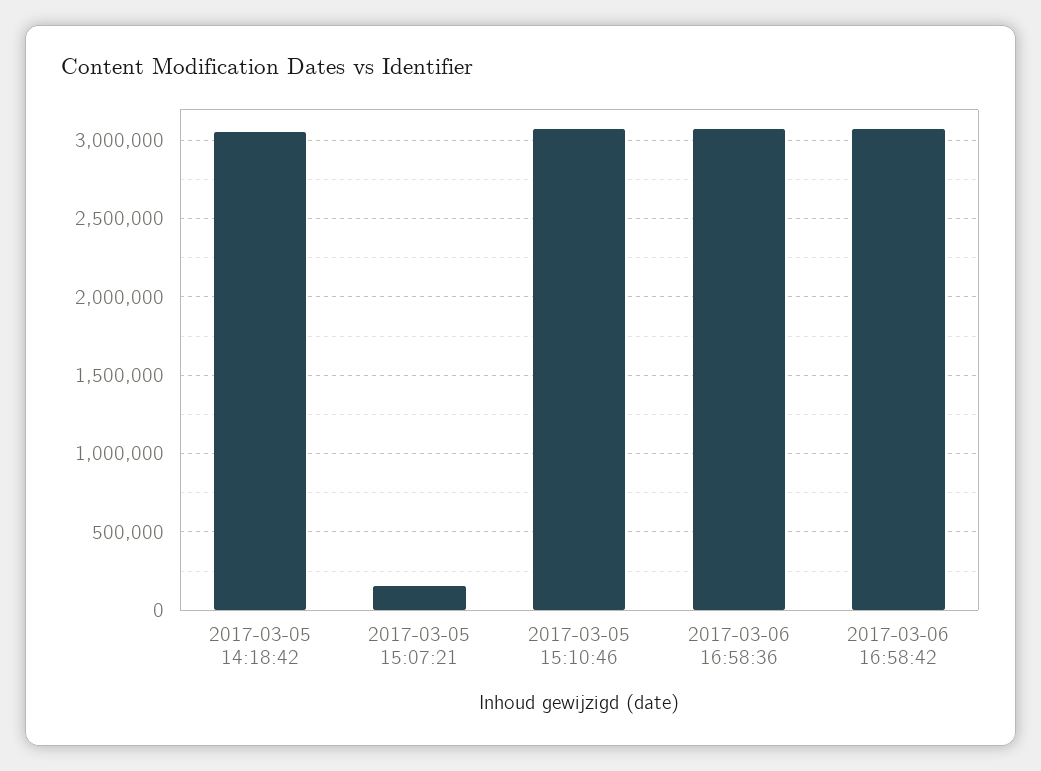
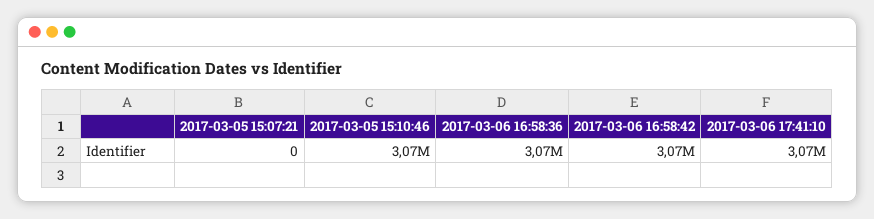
2017-03-05 14:18:42: 3050000 -> none
2017-03-05 15:07:21: 150000 -> 0
2017-03-06 17:41:10: none -> 3070000

